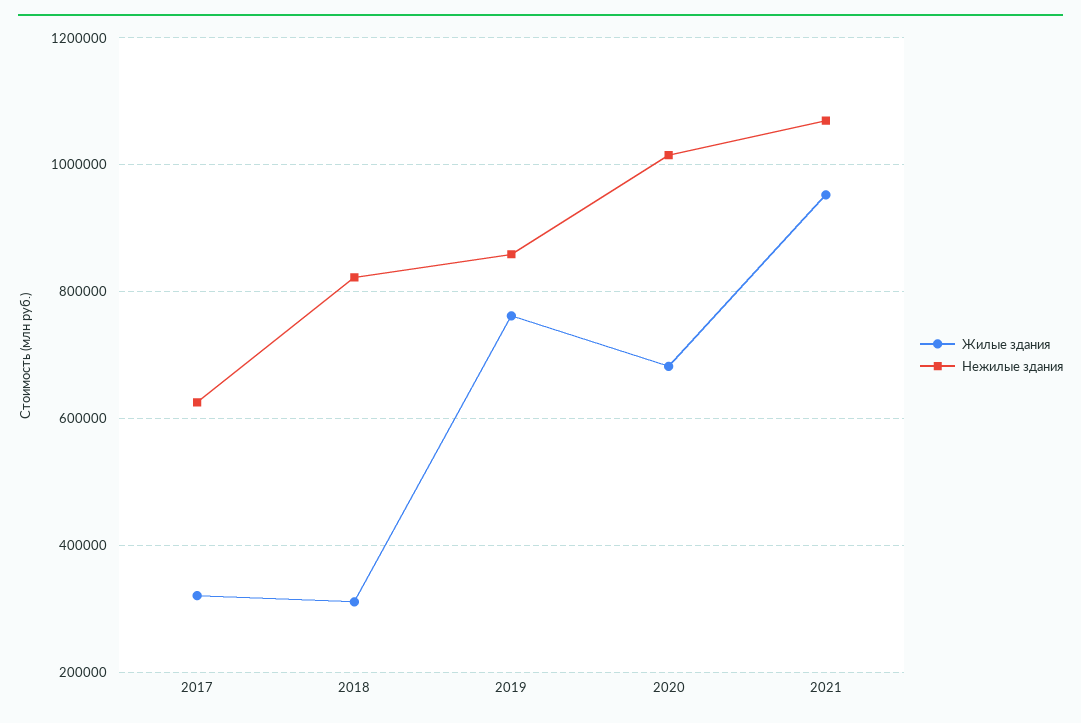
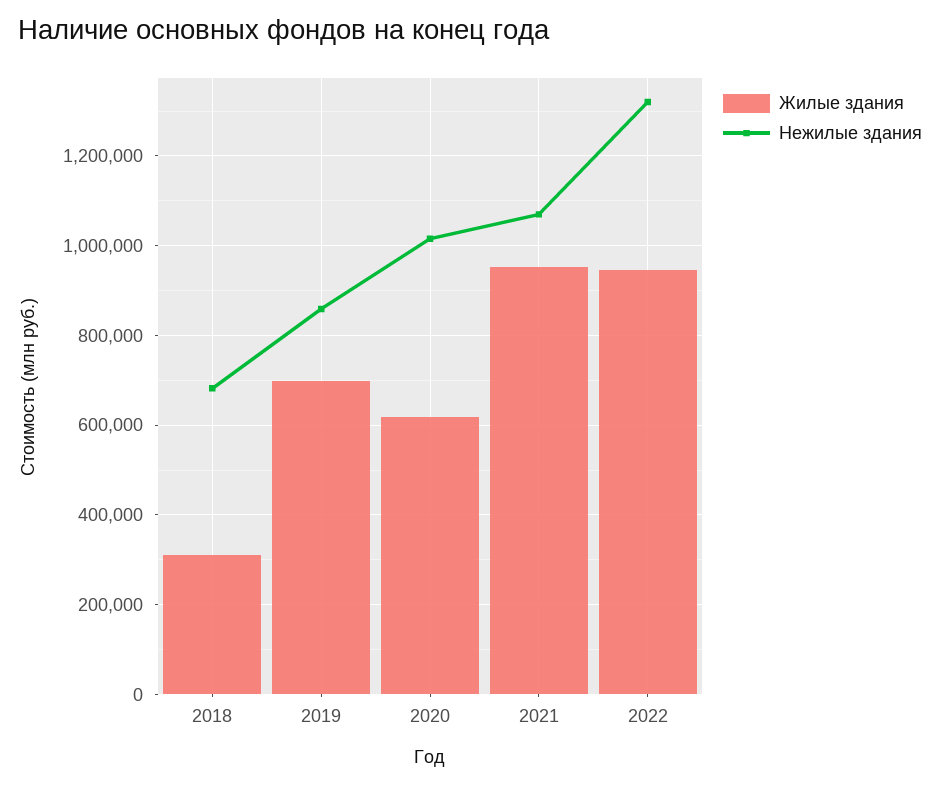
Жилые здания, 2017: 320000 -> none
Нежилые здания, 2017: 620000 -> none
Нежилые здания, 2018: 820000 -> 680000
Жилые здания, 2019: 760000 -> 700000
Жилые здания, 2020: 680000 -> 620000
Жилые здания, 2022: none -> 940000
Нежилые здания, 2022: none -> 1320000

